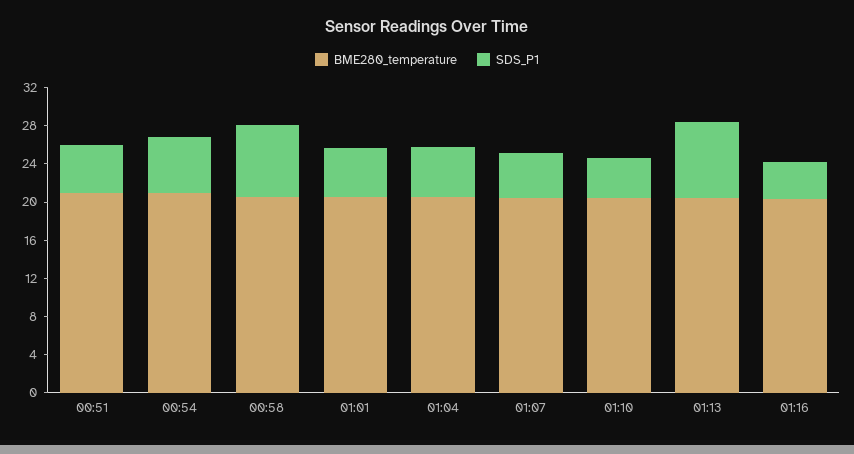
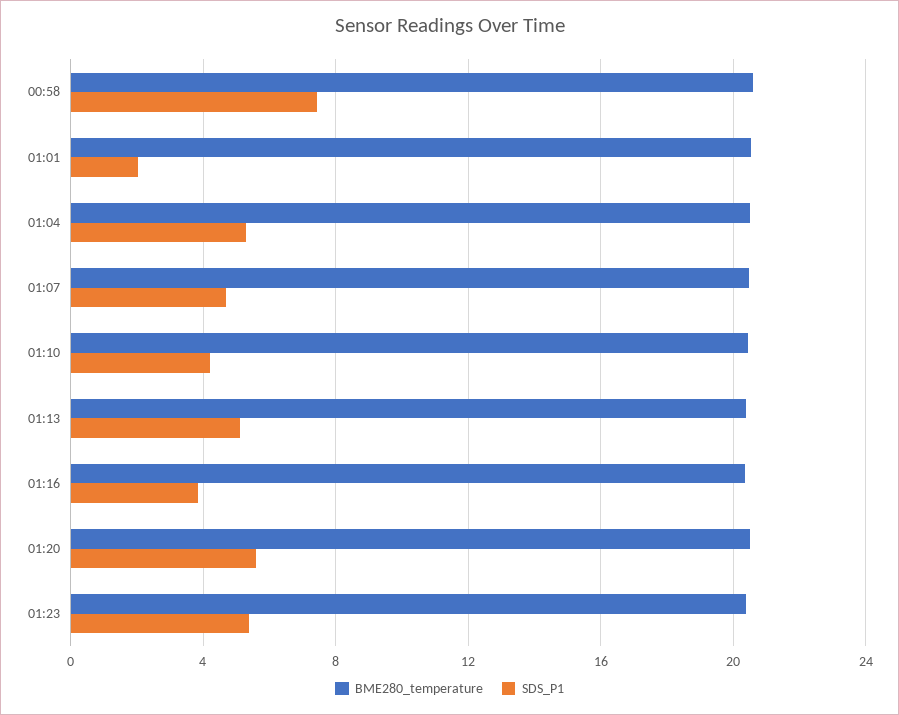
BME280_temperature, 00:51: 21 -> none
SDS_P1, 00:51: 5 -> none
BME280_temperature, 00:54: 21 -> none
SDS_P1, 00:54: 6 -> none
SDS_P1, 01:01: 5 -> 2
SDS_P1, 01:13: 8 -> 5
BME280_temperature, 01:20: none -> 20.5
SDS_P1, 01:20: none -> 5.5
BME280_temperature, 01:23: none -> 20.5
SDS_P1, 01:23: none -> 5.5

